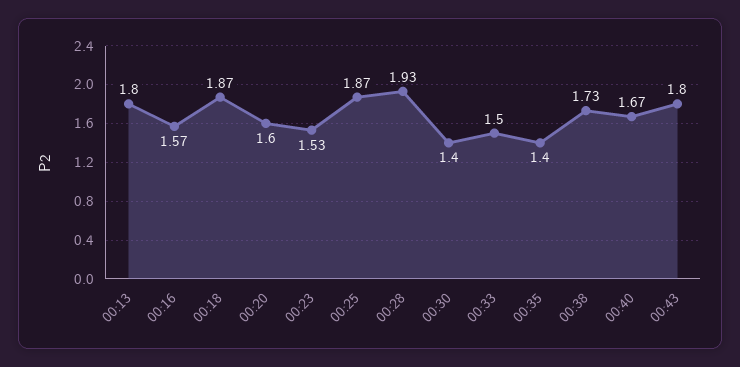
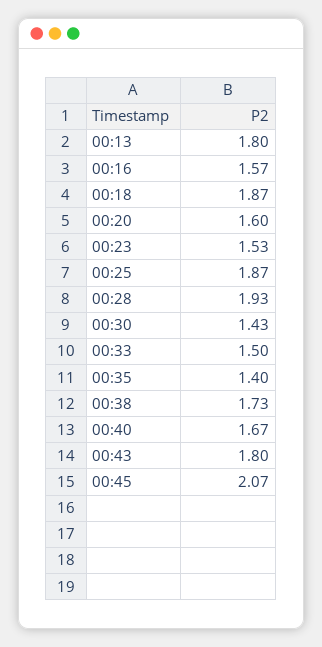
00:30: 1.4 -> 1.43
00:45: none -> 2.07

